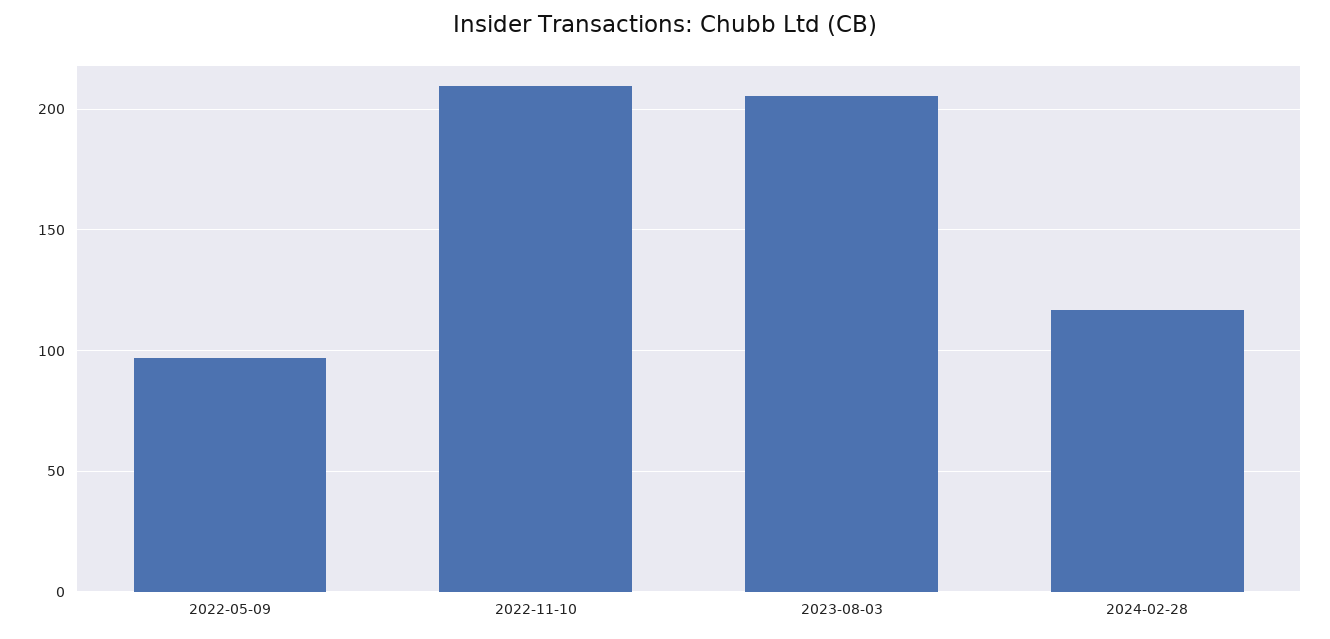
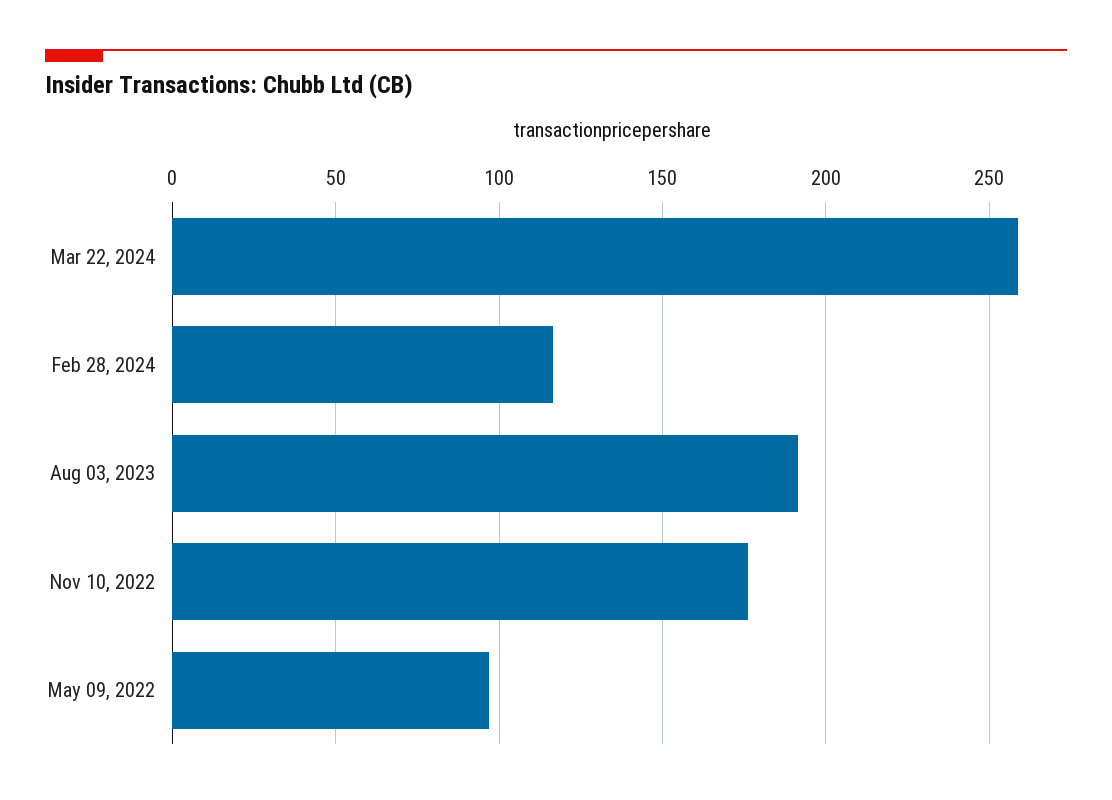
2022-11-10: 210 -> 175
2023-08-03: 205 -> 190
Mar 22, 2024: none -> 260

